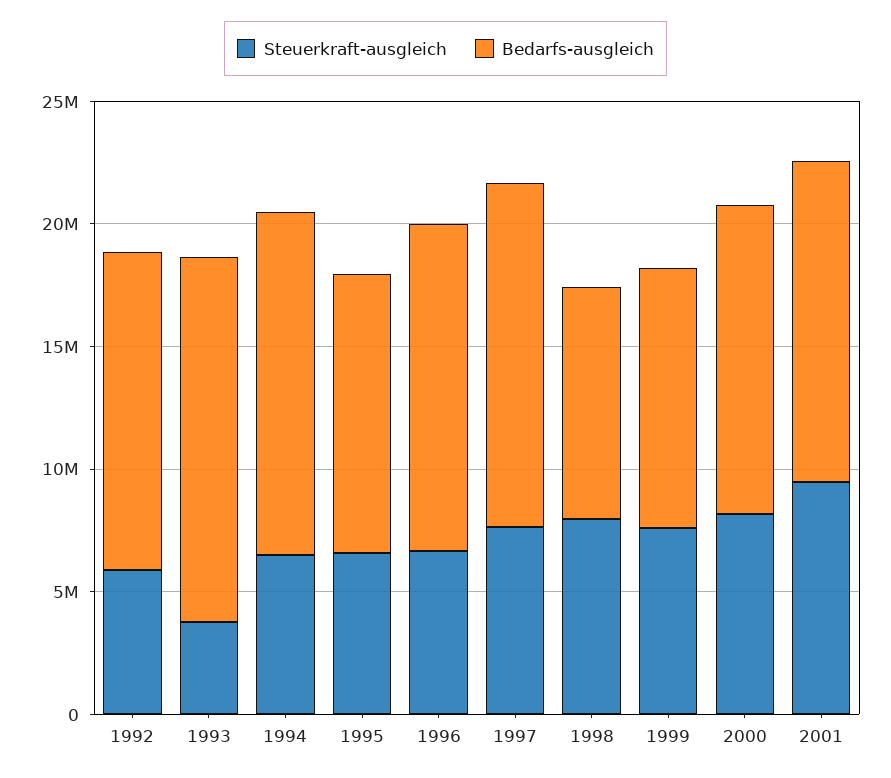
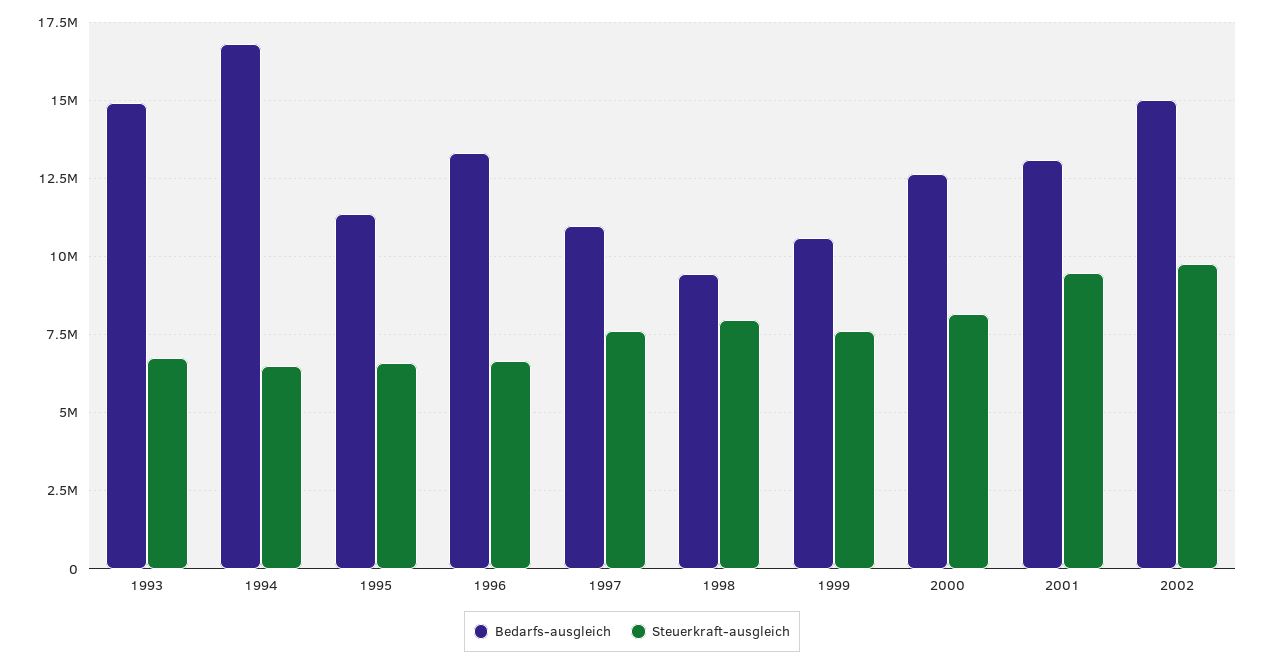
Steuerkraft-ausgleich, 1992: 6000000 -> none
Bedarfs-ausgleich, 1992: 13000000 -> none
Steuerkraft-ausgleich, 1993: 4000000 -> 6750000
Bedarfs-ausgleich, 1994: 14000000 -> 16750000
Bedarfs-ausgleich, 1997: 14000000 -> 11000000
Bedarfs-ausgleich, 2002: none -> 15000000
Steuerkraft-ausgleich, 2002: none -> 9750000

